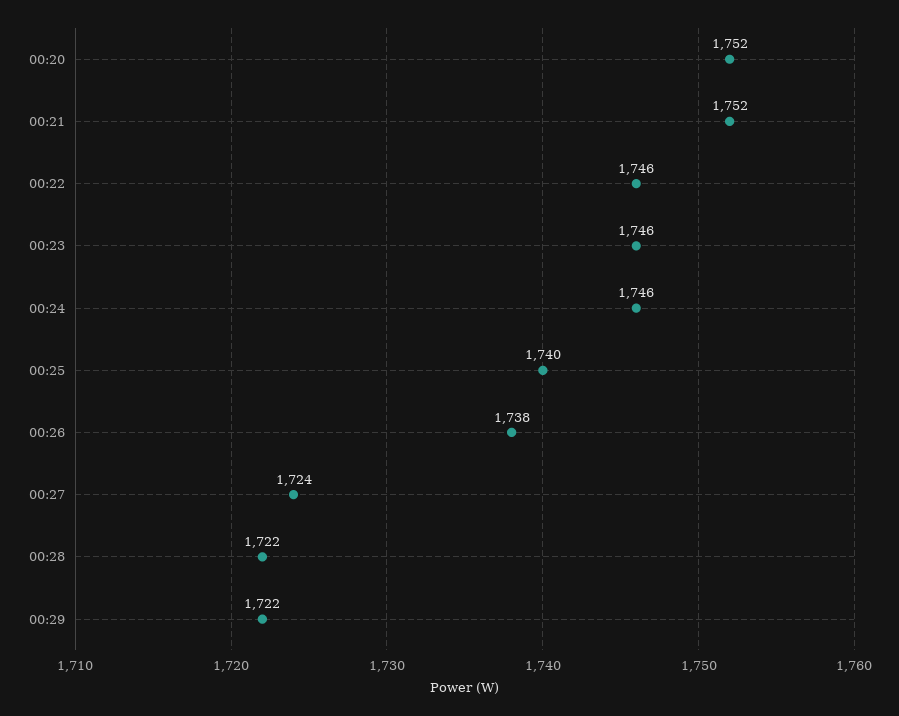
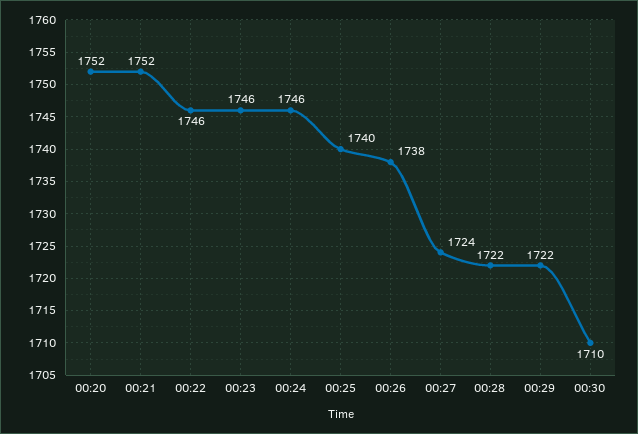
00:30: none -> 1710

